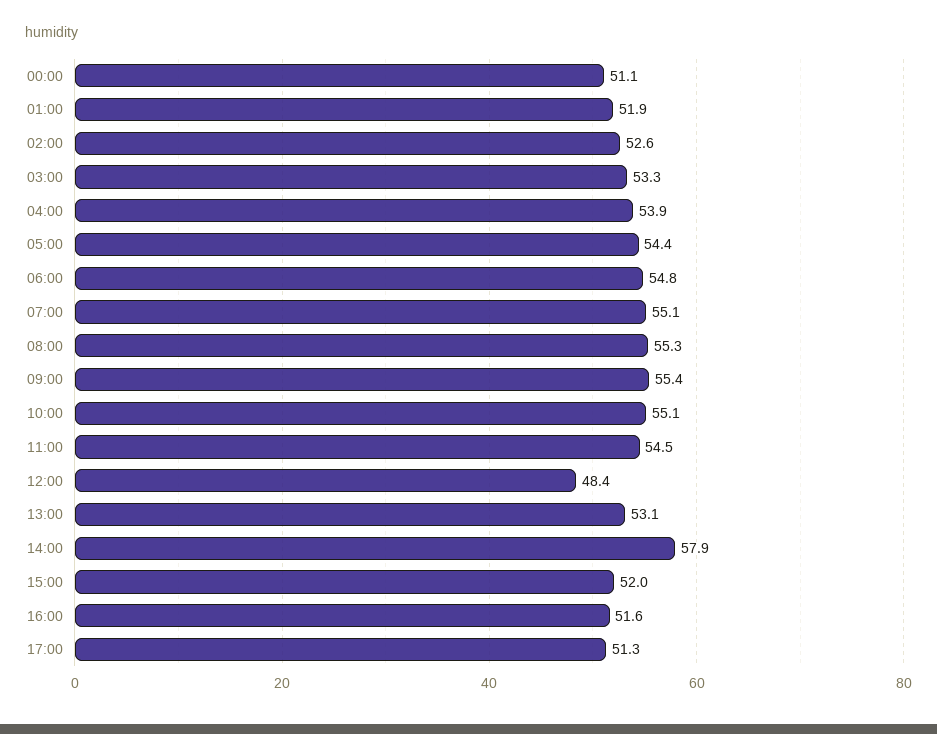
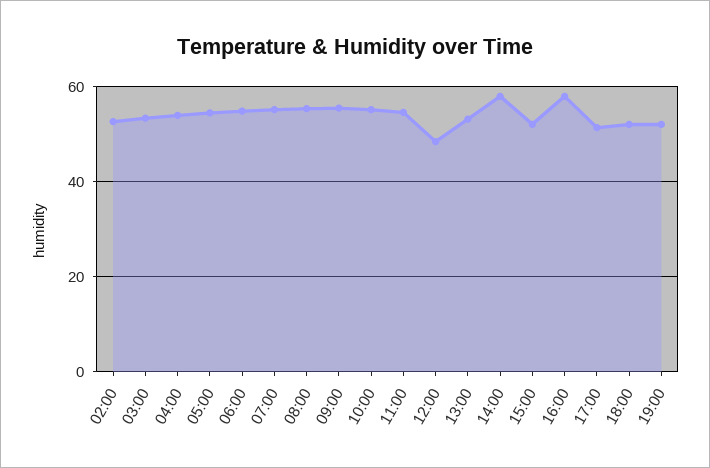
00:00: 51.1 -> none
01:00: 51.9 -> none
16:00: 51.6 -> 58
18:00: none -> 52
19:00: none -> 52

